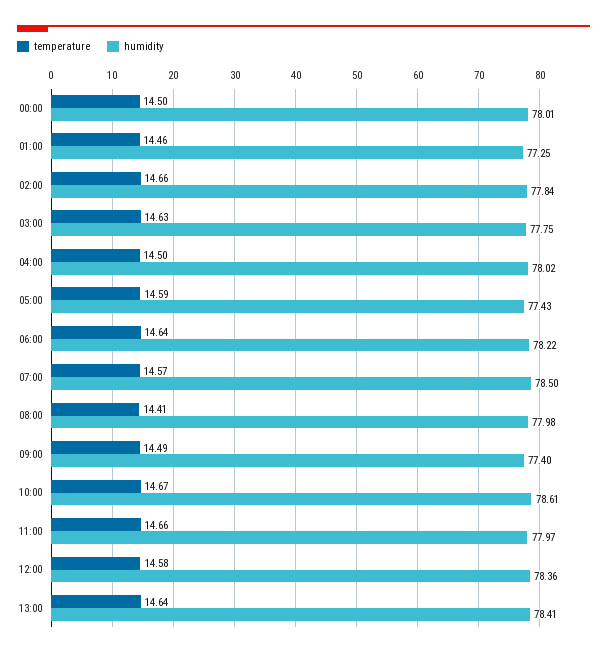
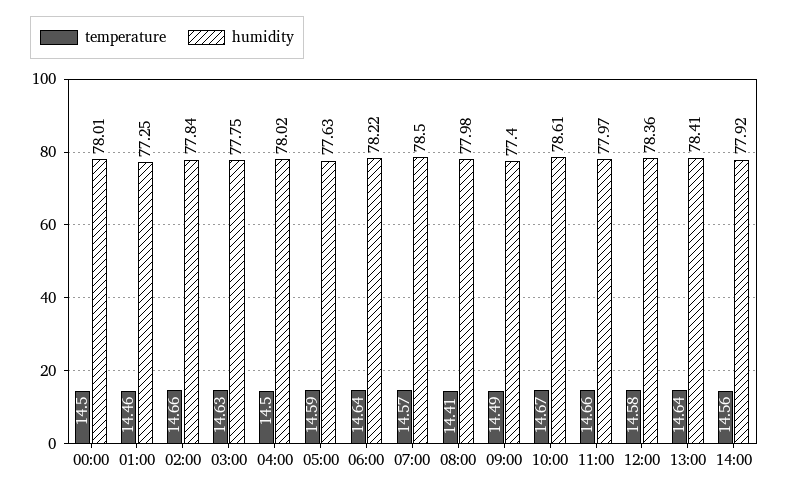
humidity, 05:00: 77.43 -> 77.63
temperature, 14:00: none -> 14.56
humidity, 14:00: none -> 77.92

